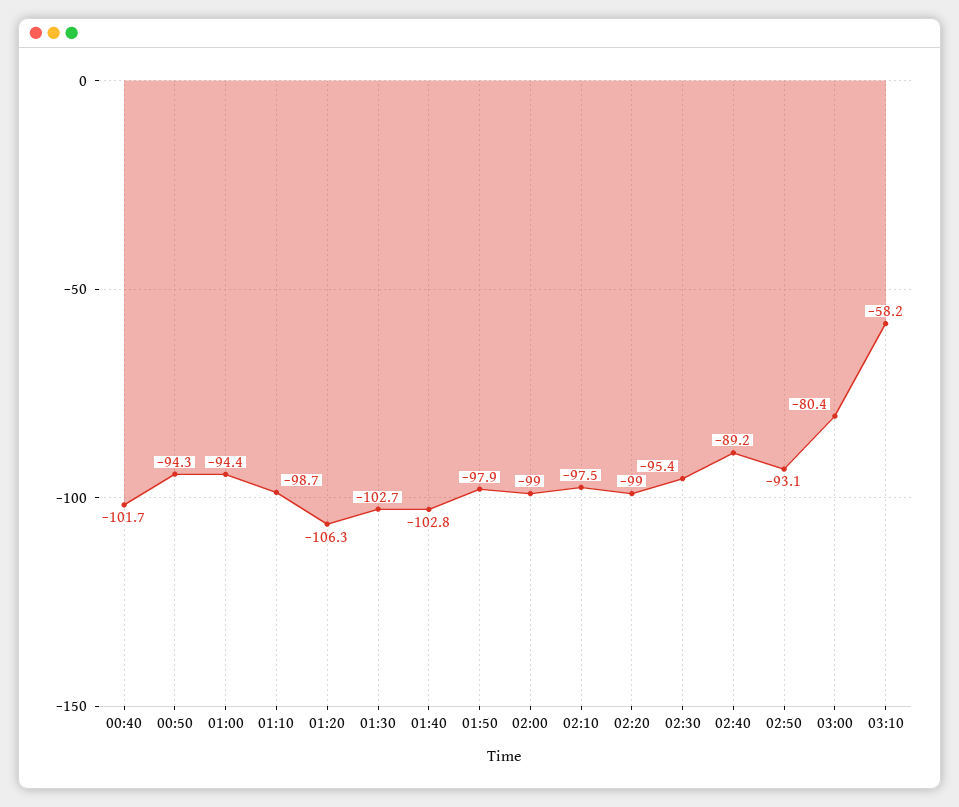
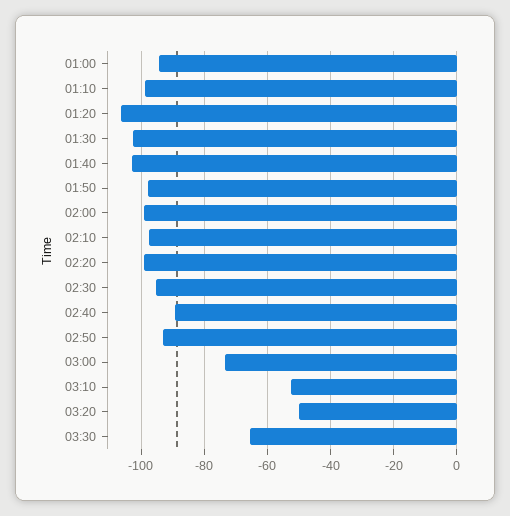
00:40: -101.7 -> none
00:50: -94.3 -> none
03:00: -80.4 -> -74
03:10: -58.2 -> -52
03:20: none -> -50
03:30: none -> -66

